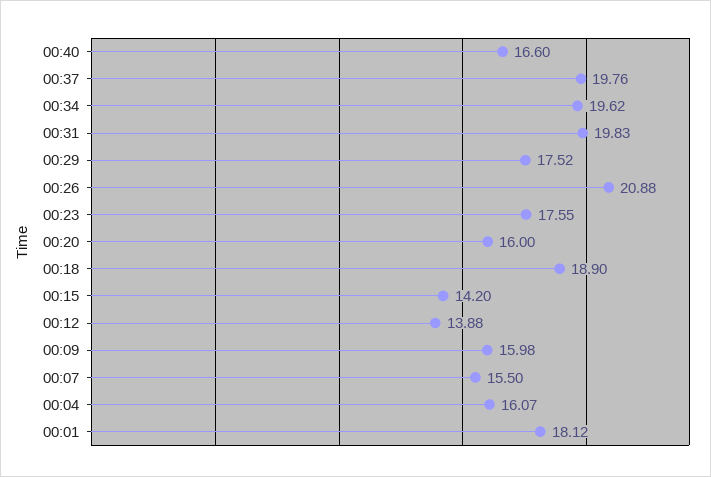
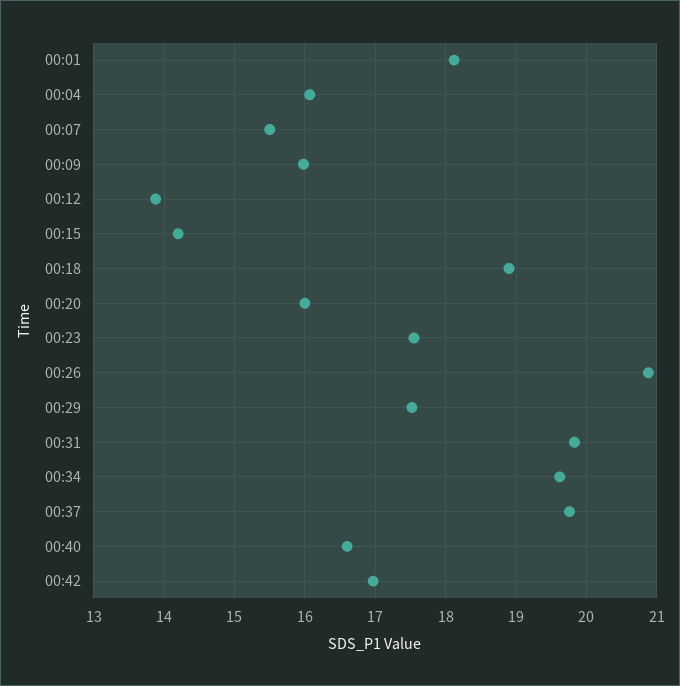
00:42: none -> 17

